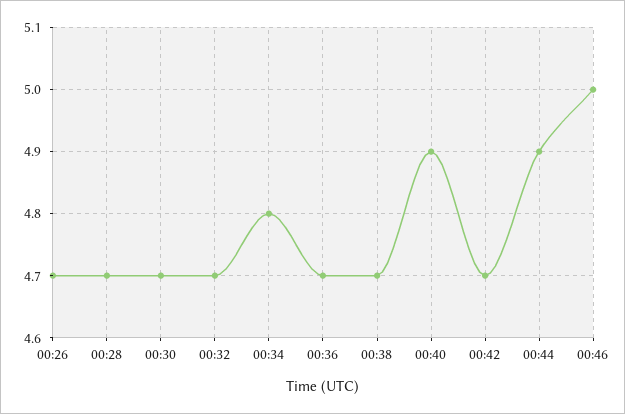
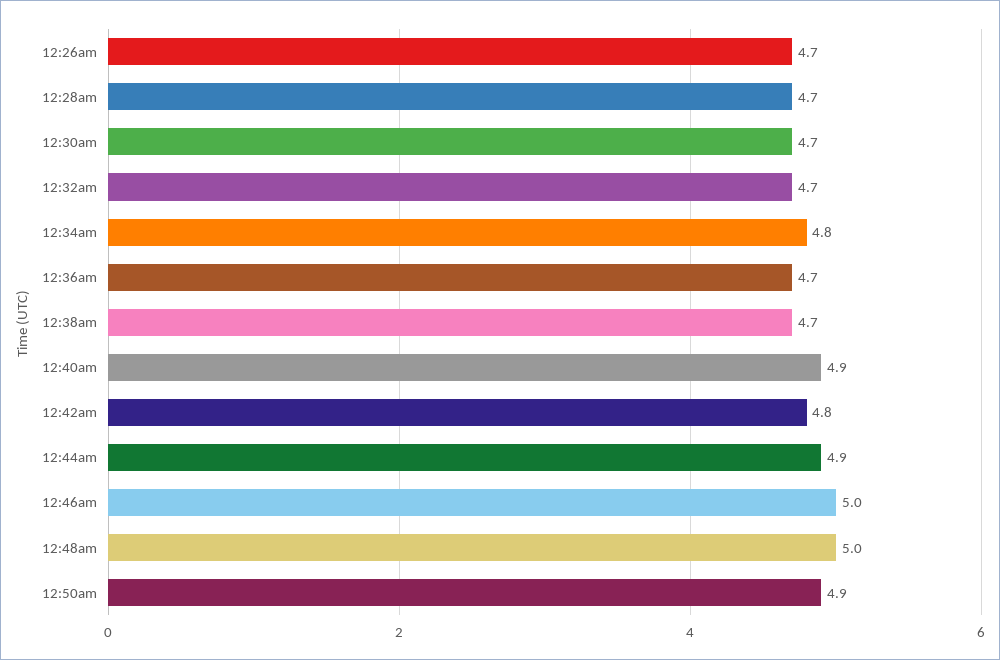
00:42: 4.7 -> 4.8
12:48am: none -> 5
12:50am: none -> 4.9

